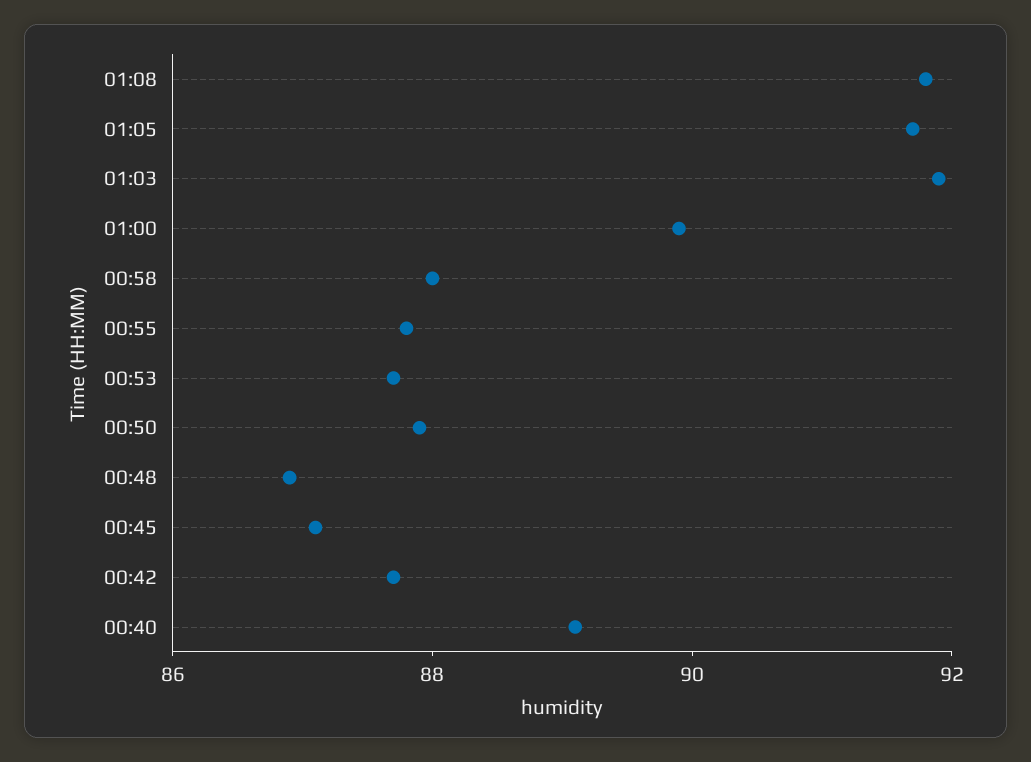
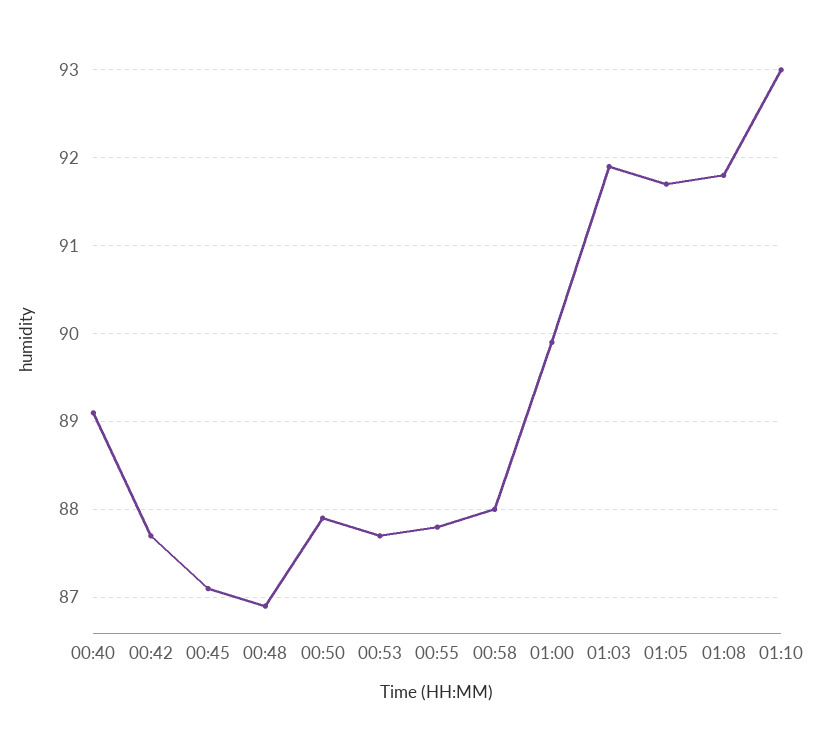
01:10: none -> 93

